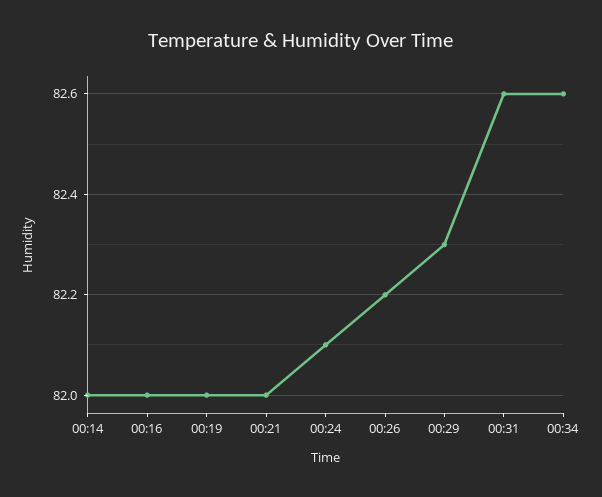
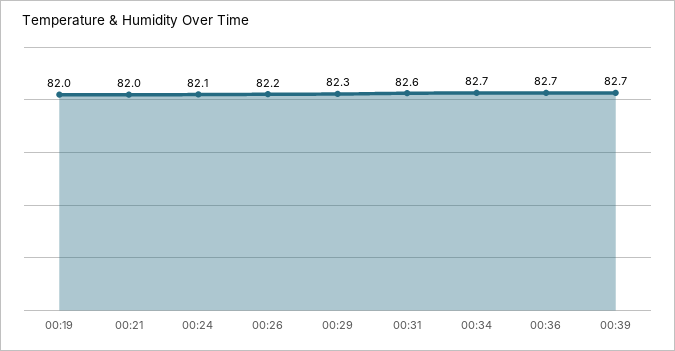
00:14: 82 -> none
00:16: 82 -> none
00:34: 82.6 -> 82.7
00:36: none -> 82.7
00:39: none -> 82.7

